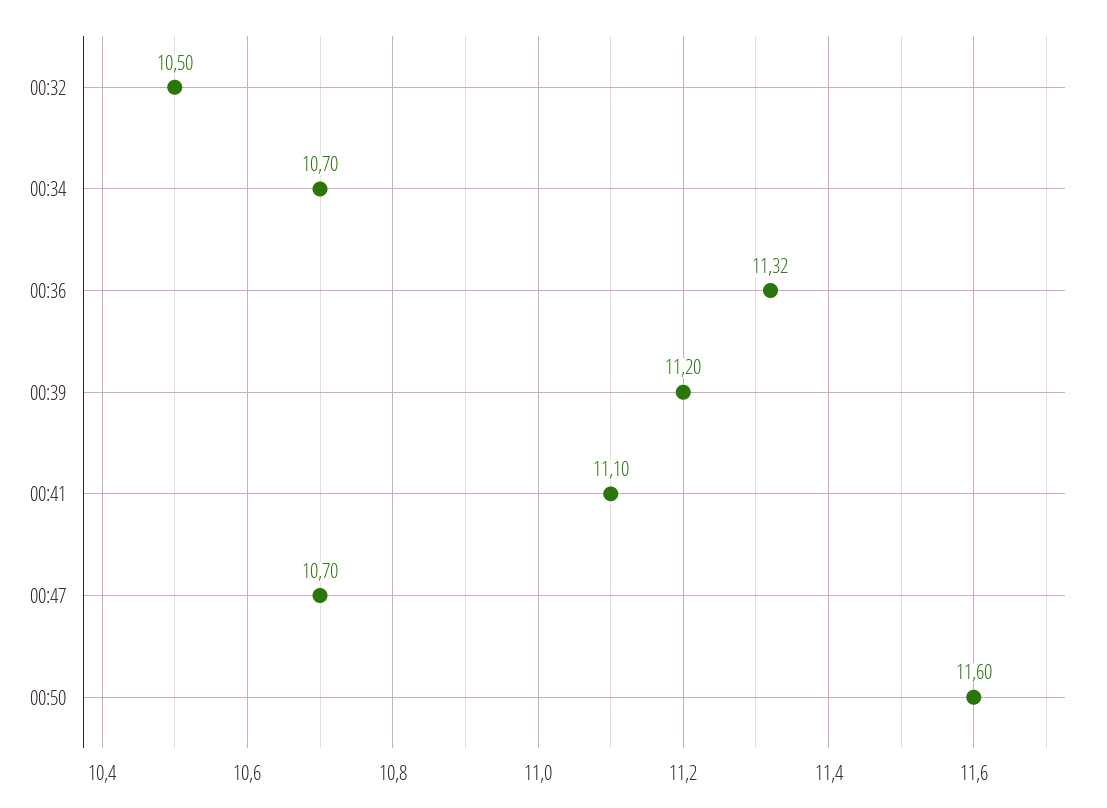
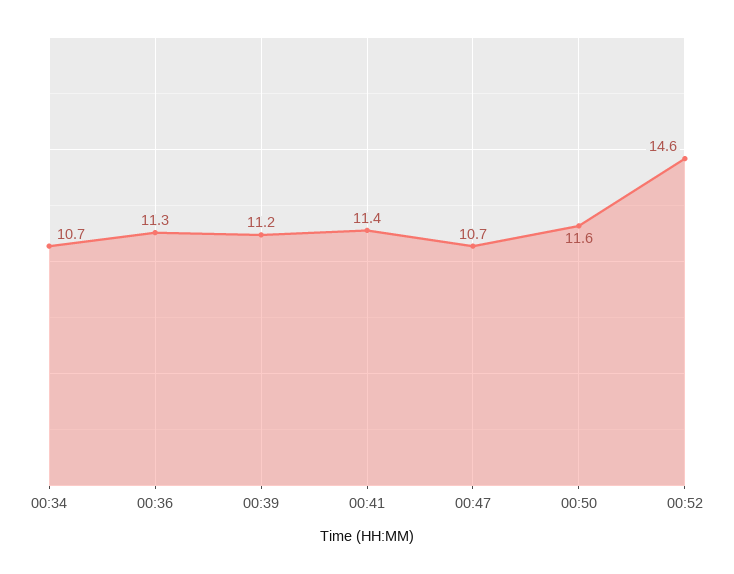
00:32: 10.5 -> none
00:41: 11.1 -> 11.4
00:52: none -> 14.6

